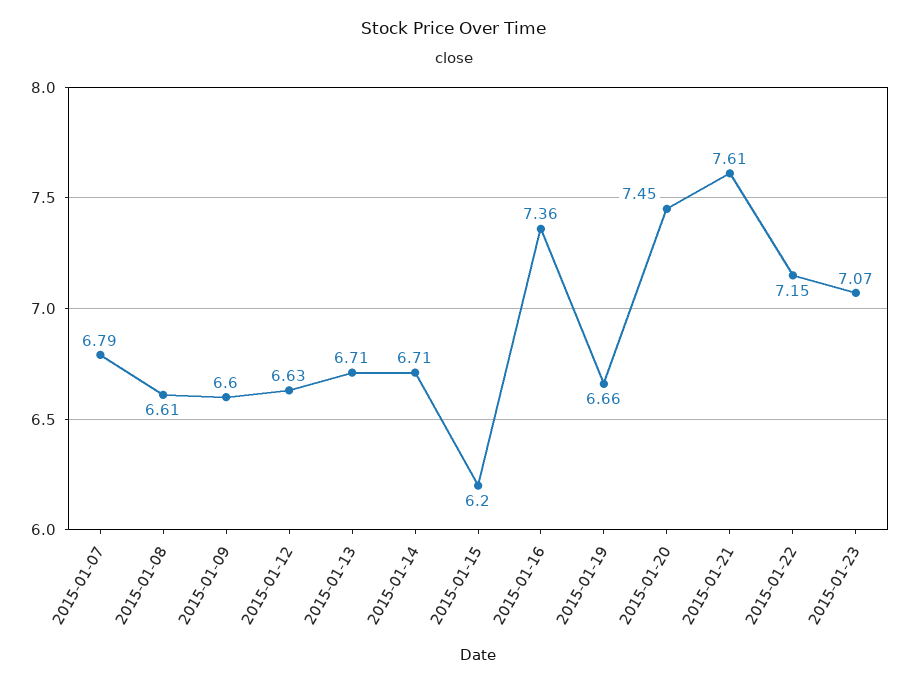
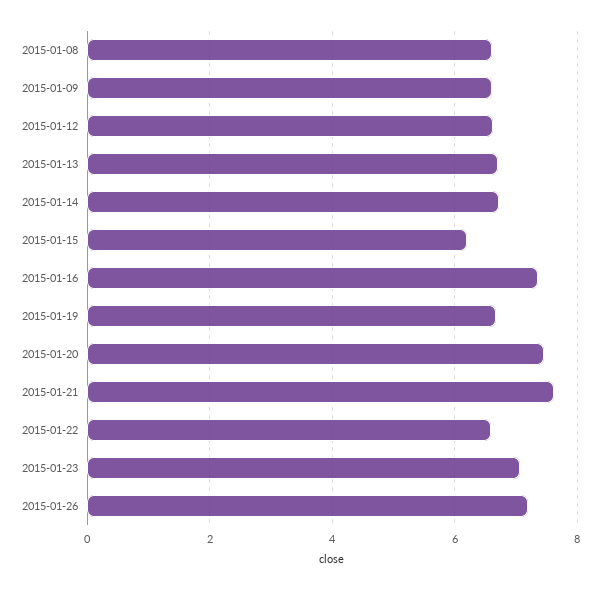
2015-01-07: 6.79 -> none
2015-01-22: 7.15 -> 6.6
2015-01-26: none -> 7.2

